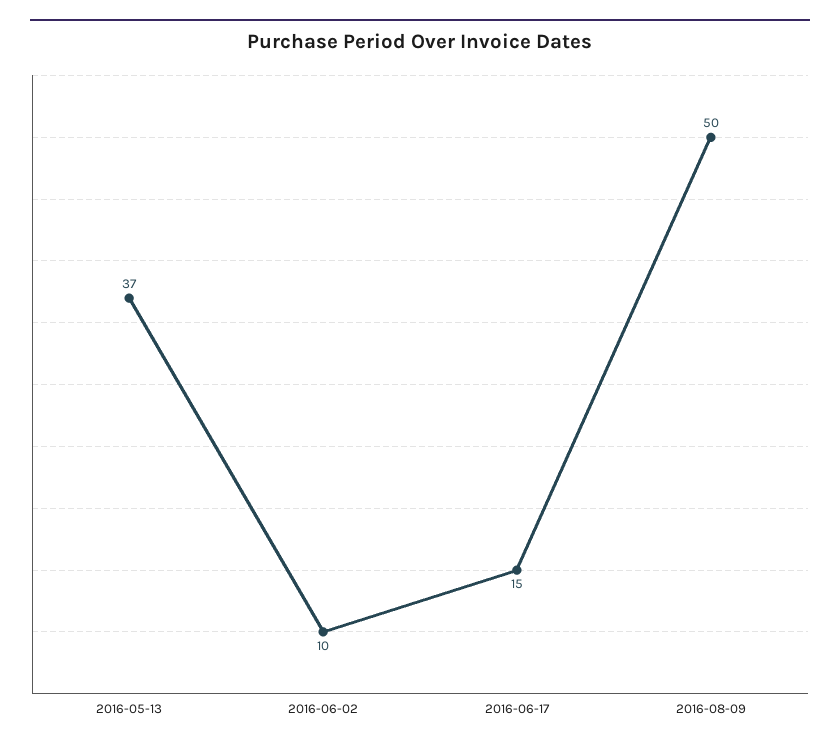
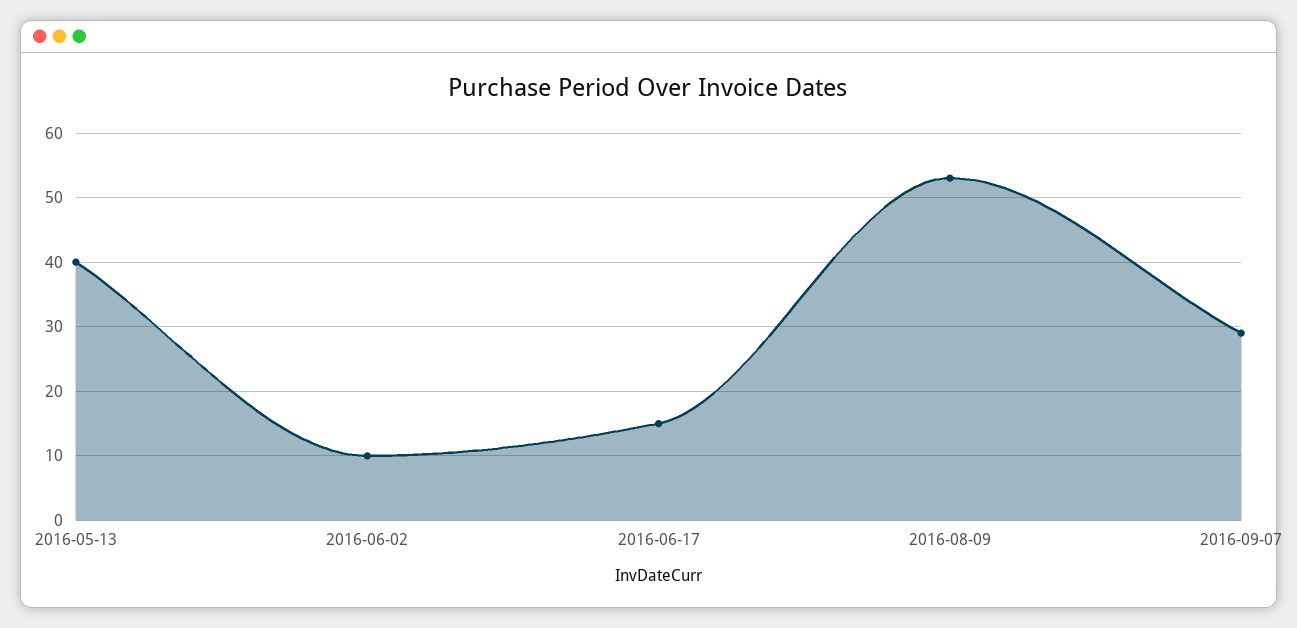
2016-05-13: 37 -> 40
2016-08-09: 50 -> 53
2016-09-07: none -> 29

